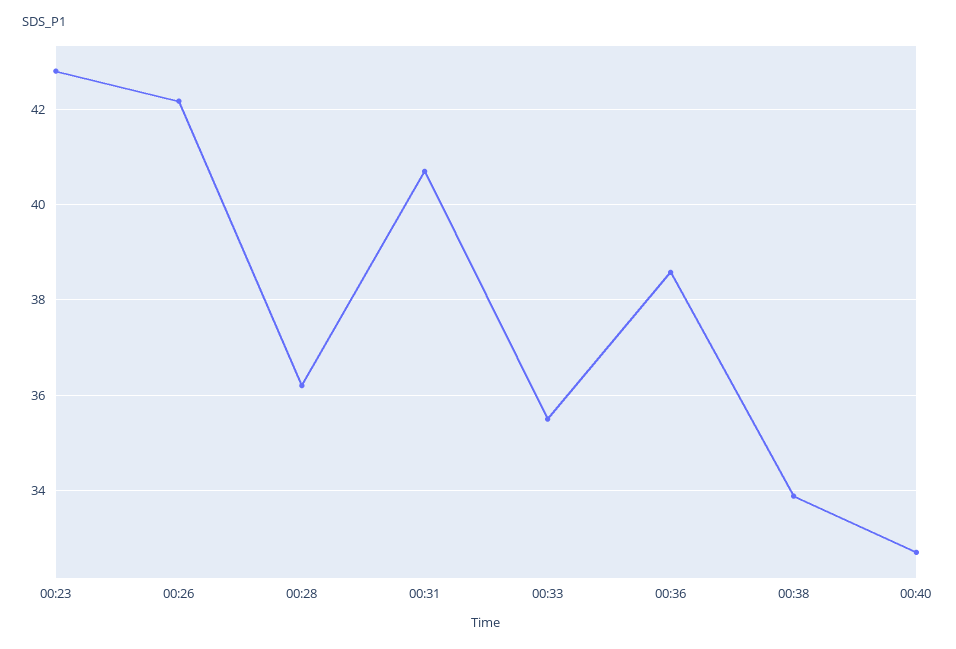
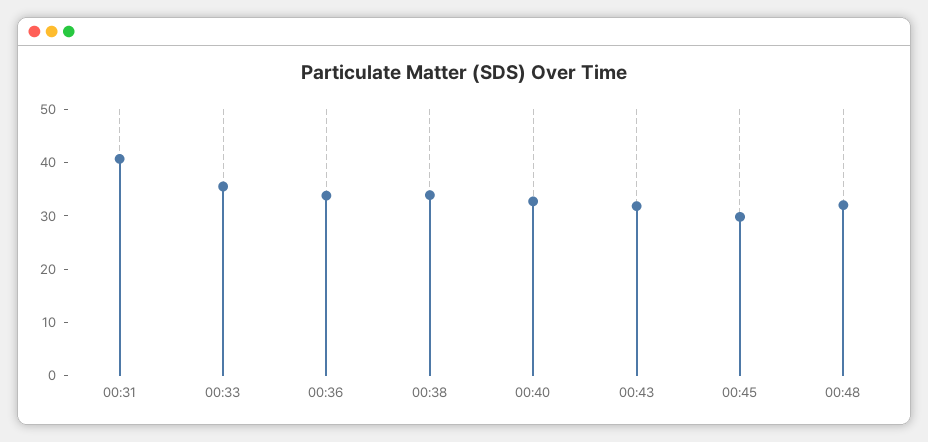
00:23: 42.8 -> none
00:26: 42.2 -> none
00:28: 36.2 -> none
00:36: 38.6 -> 34
00:43: none -> 32
00:45: none -> 30
00:48: none -> 32

